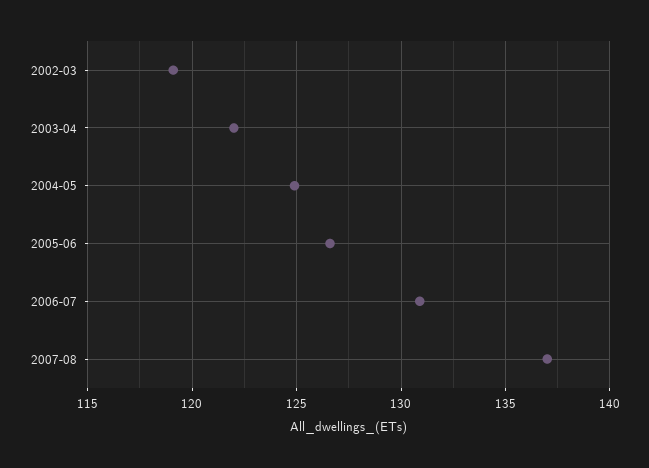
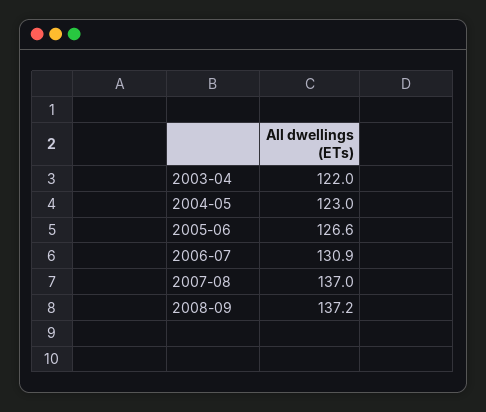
2002-03: 119 -> none
2004-05: 125 -> 123
2008-09: none -> 137.2

